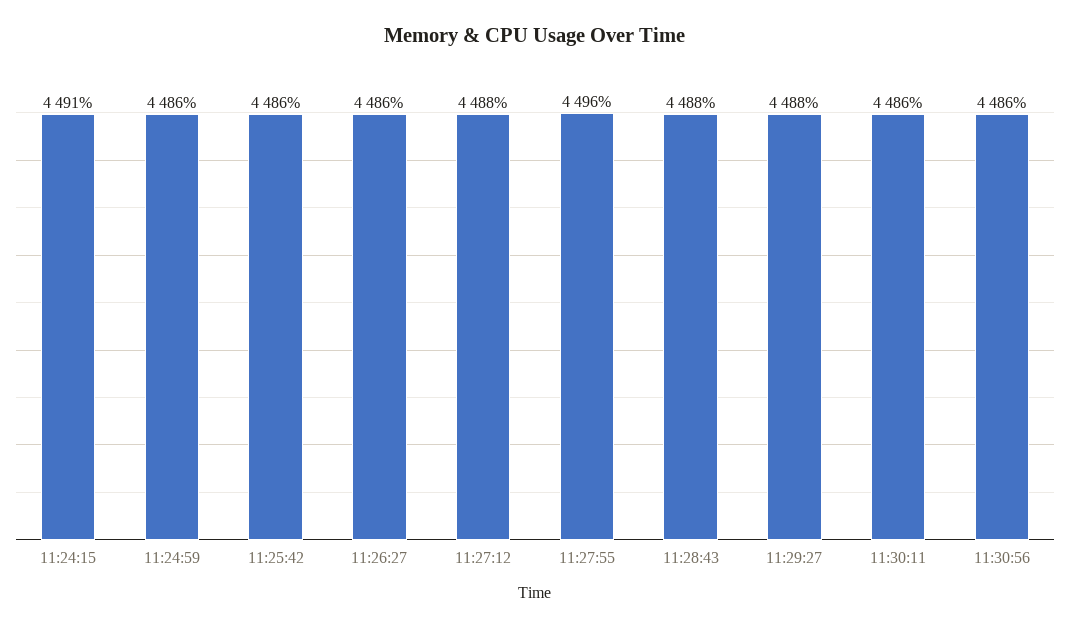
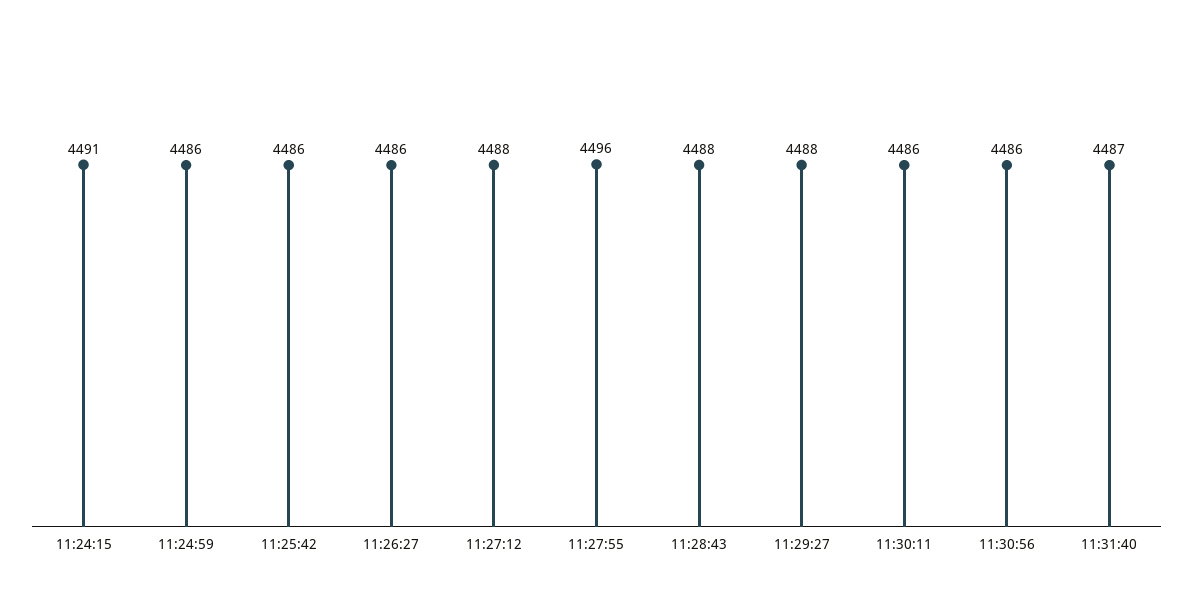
11:31:40: none -> 4487

